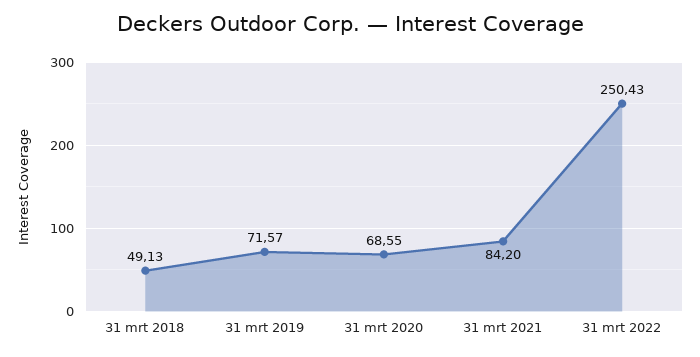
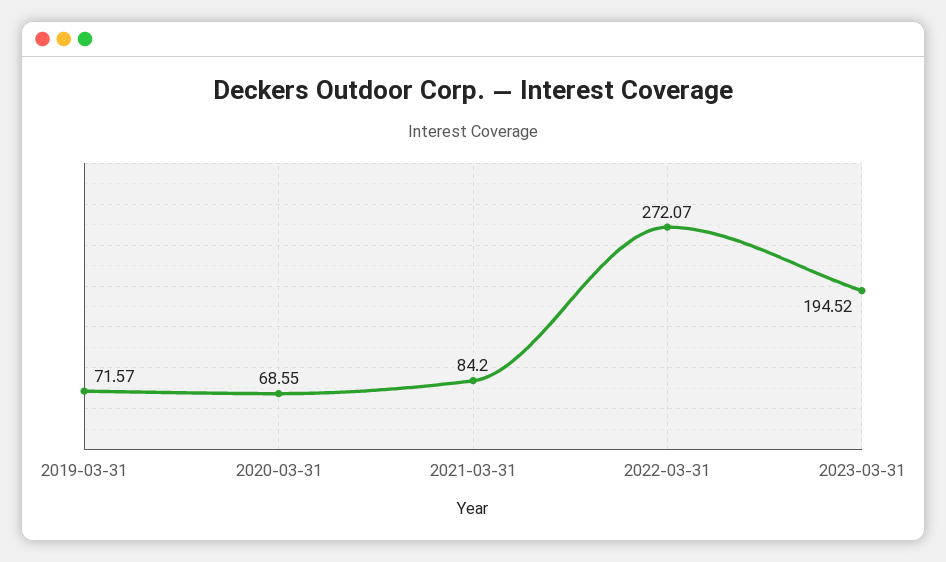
31 mrt 2018: 49.13 -> none
31 mrt 2022: 250.43 -> 272.07
2023-03-31: none -> 194.52

